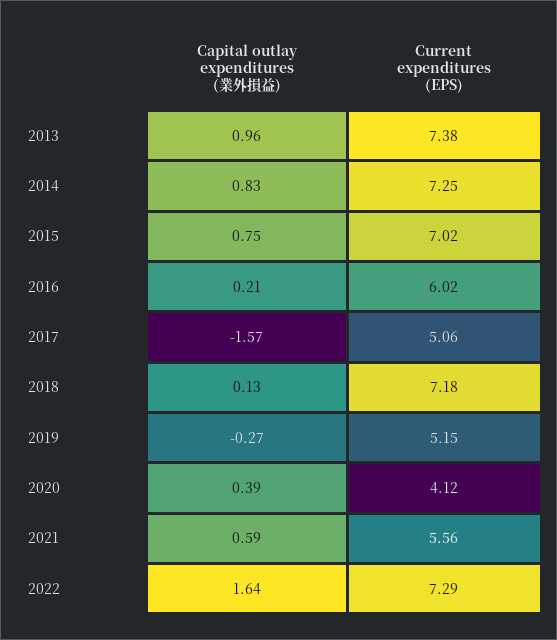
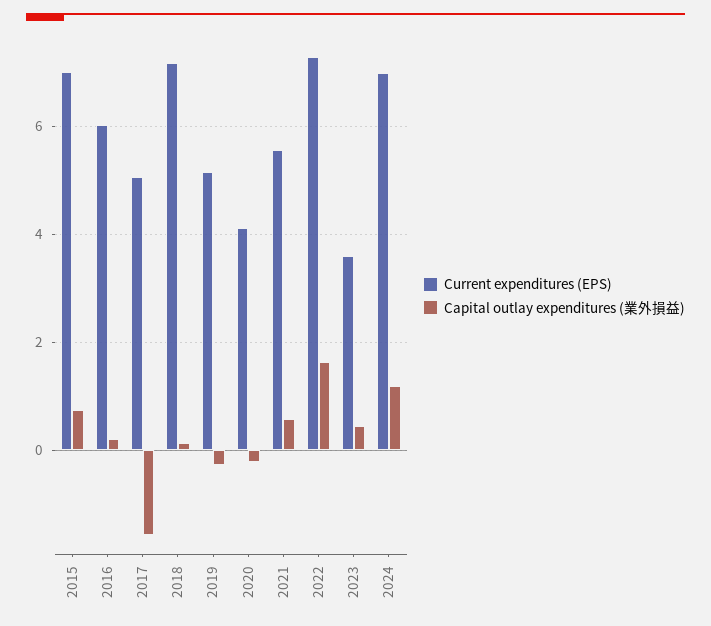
Capital outlay expenditures (業外損益), 2013: 0.96 -> none
Current expenditures (EPS), 2013: 7.38 -> none
Capital outlay expenditures (業外損益), 2014: 0.83 -> none
Current expenditures (EPS), 2014: 7.25 -> none
Capital outlay expenditures (業外損益), 2020: 0.39 -> -0.2
Current expenditures (EPS), 2023: none -> 3.6
Capital outlay expenditures (業外損益), 2023: none -> 0.4
Current expenditures (EPS), 2024: none -> 7
Capital outlay expenditures (業外損益), 2024: none -> 1.2

